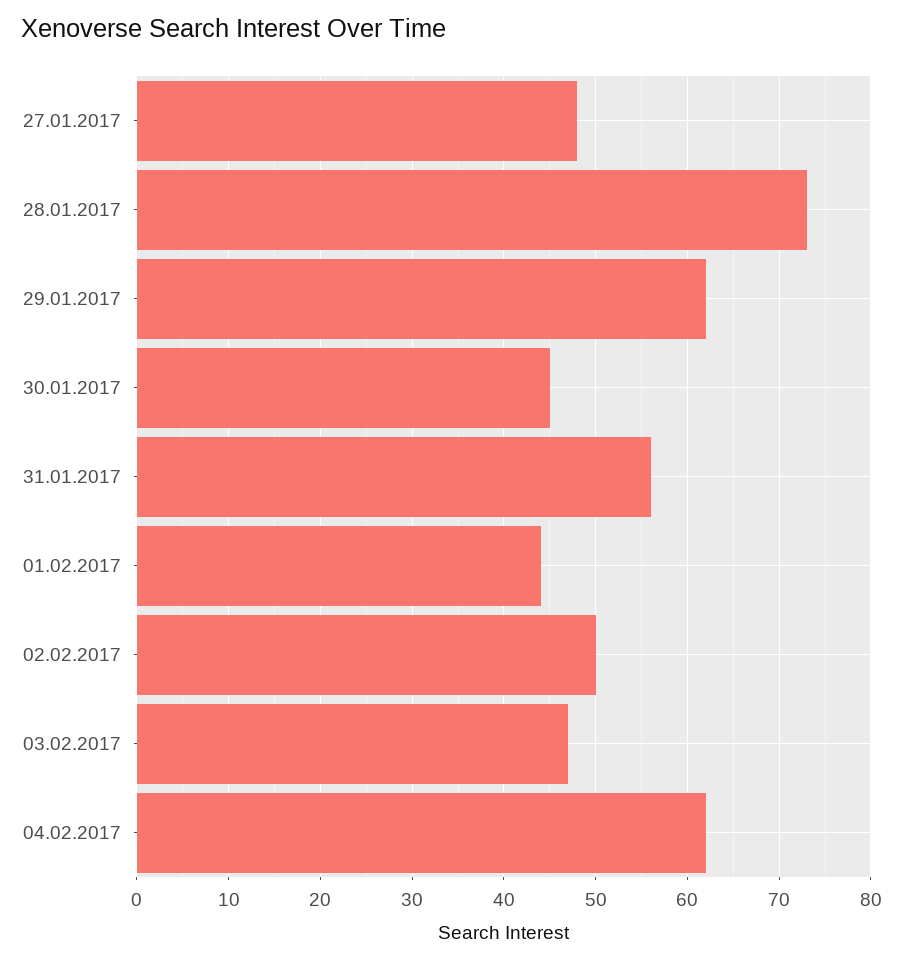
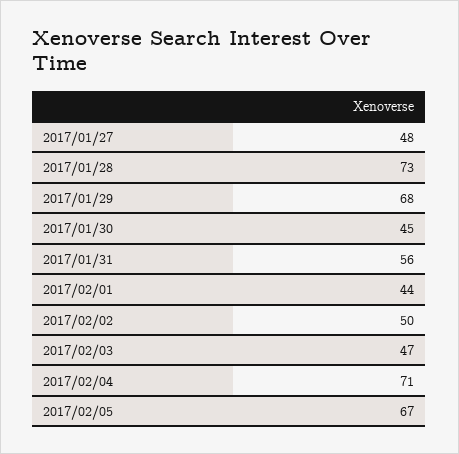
29.01.2017: 62 -> 68
04.02.2017: 62 -> 71
2017/02/05: none -> 67

